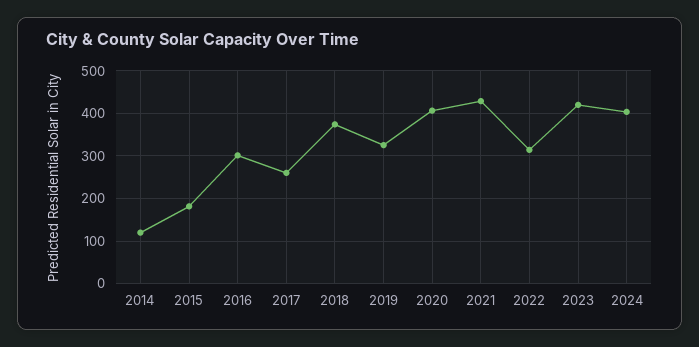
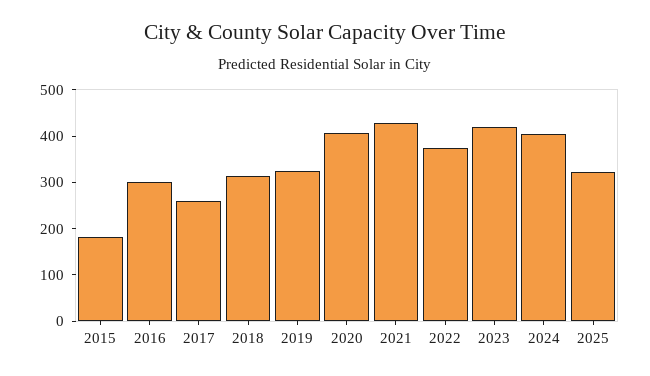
2014: 120 -> none
2018: 380 -> 320
2022: 320 -> 380
2025: none -> 320

